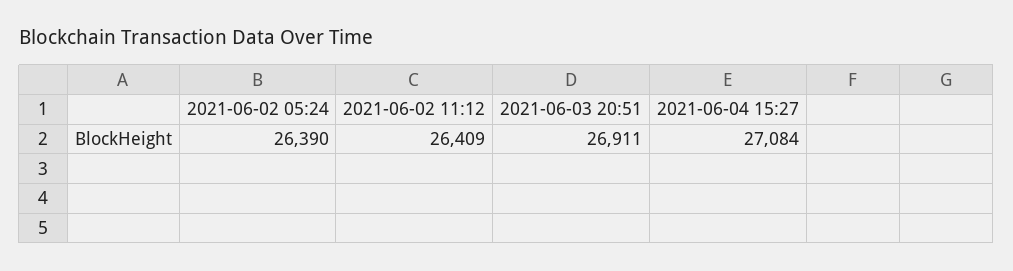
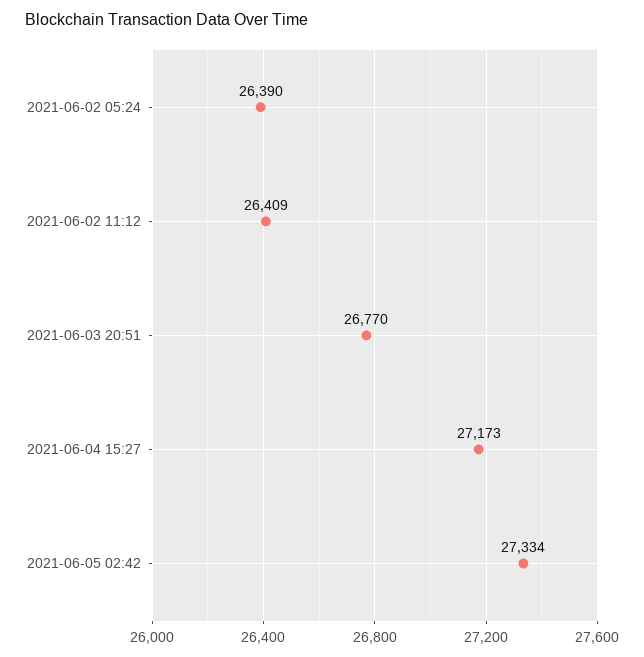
2021-06-03 20:51: 26911 -> 26770
2021-06-04 15:27: 27084 -> 27173
2021-06-05 02:42: none -> 27334

